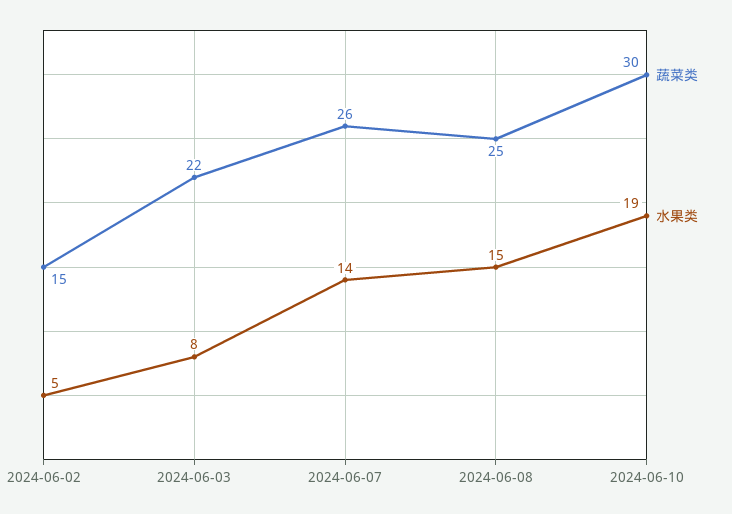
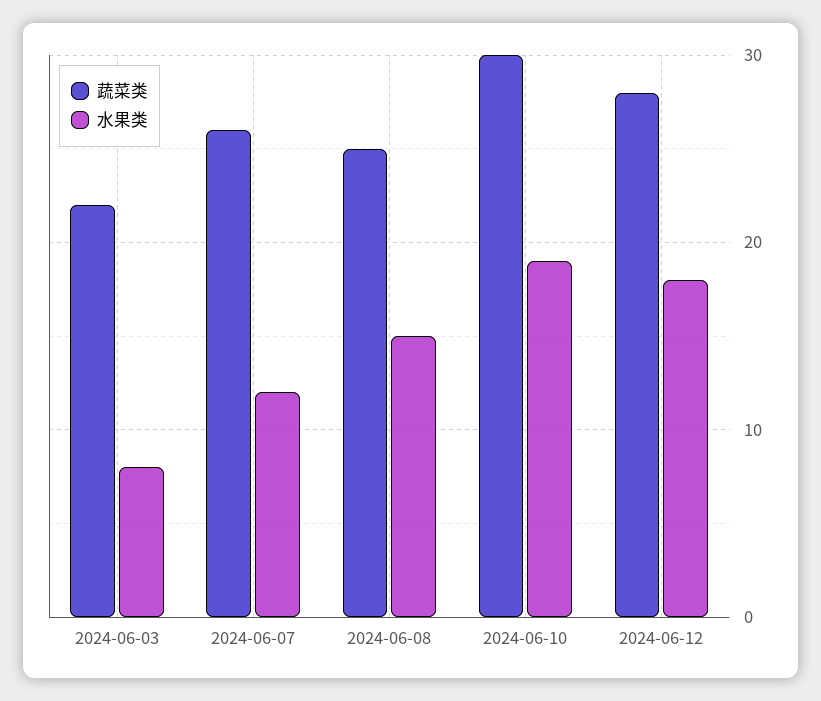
蔬菜类, 2024-06-02: 15 -> none
水果类, 2024-06-02: 5 -> none
水果类, 2024-06-07: 14 -> 12
蔬菜类, 2024-06-12: none -> 28
水果类, 2024-06-12: none -> 18

